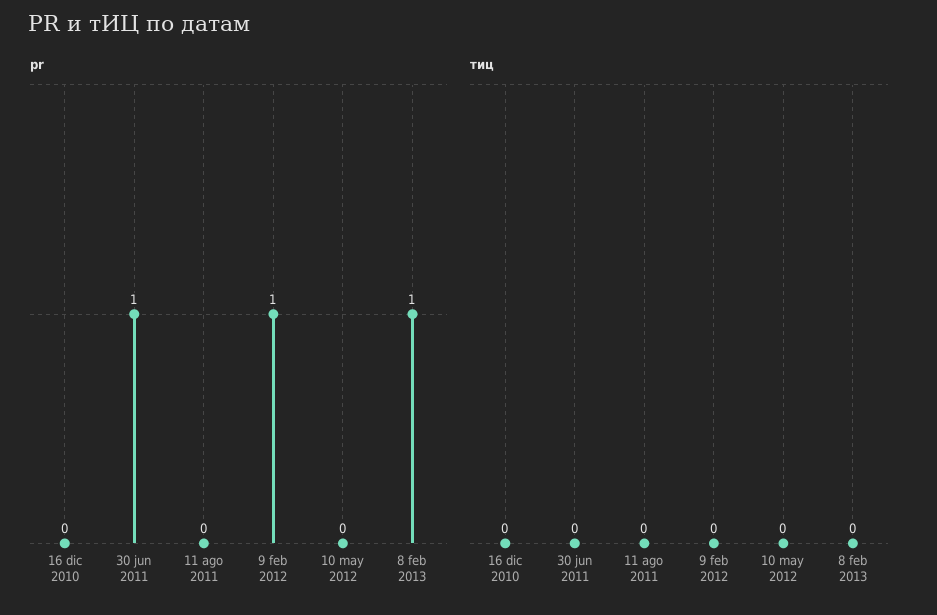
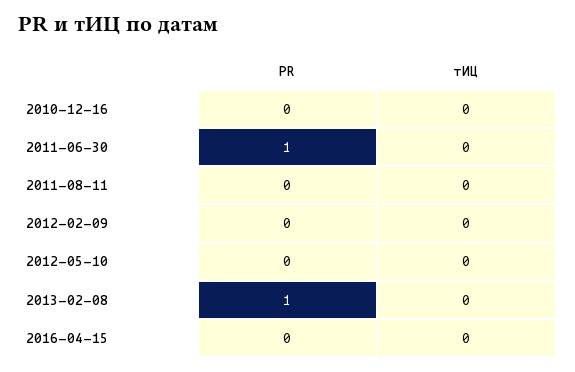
pr, 9 feb 2012: 1 -> 0
pr, 2016-04-15: none -> 0
тиц, 2016-04-15: none -> 0

